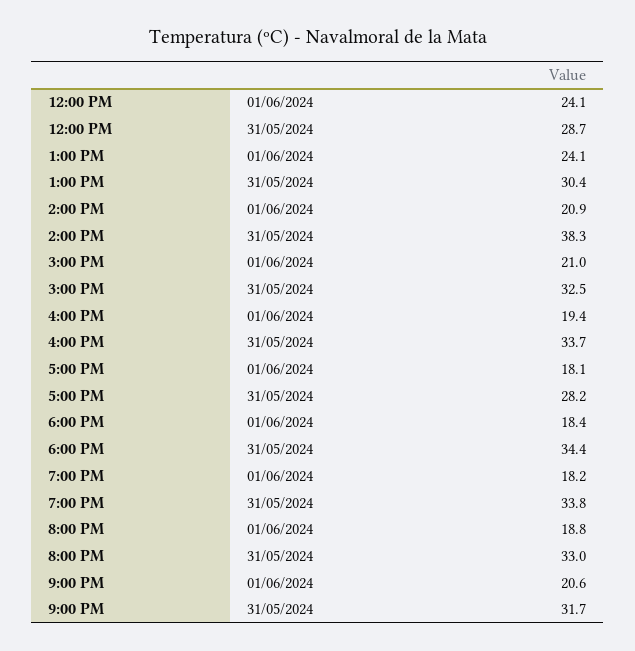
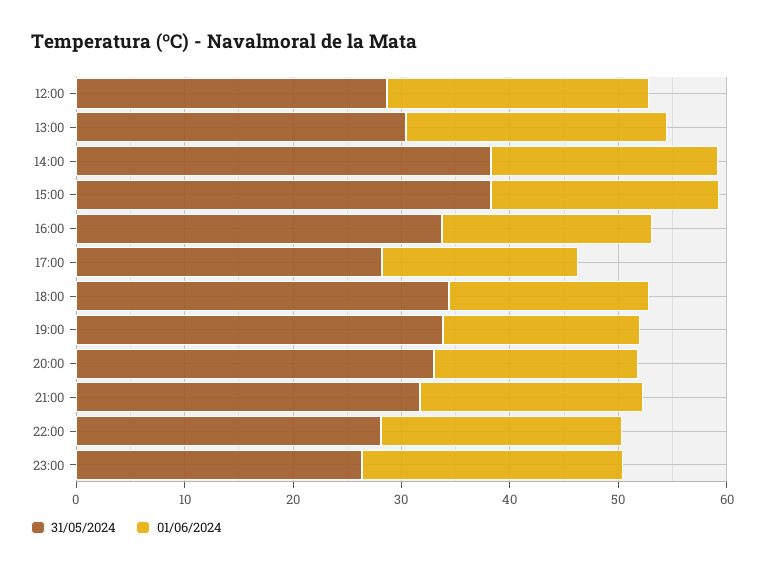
31/05/2024, 3:00 PM: 32.5 -> 38
31/05/2024, 22:00: none -> 28
01/06/2024, 22:00: none -> 22
31/05/2024, 23:00: none -> 26
01/06/2024, 23:00: none -> 24

